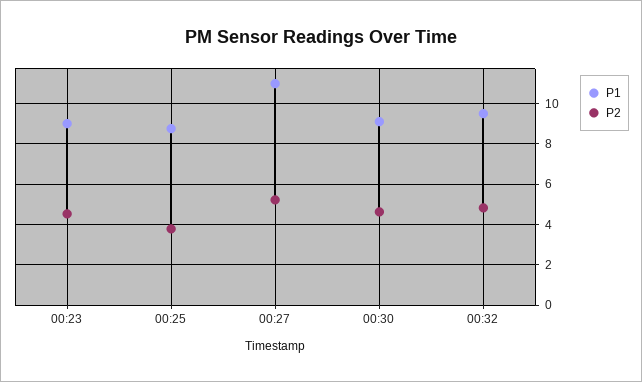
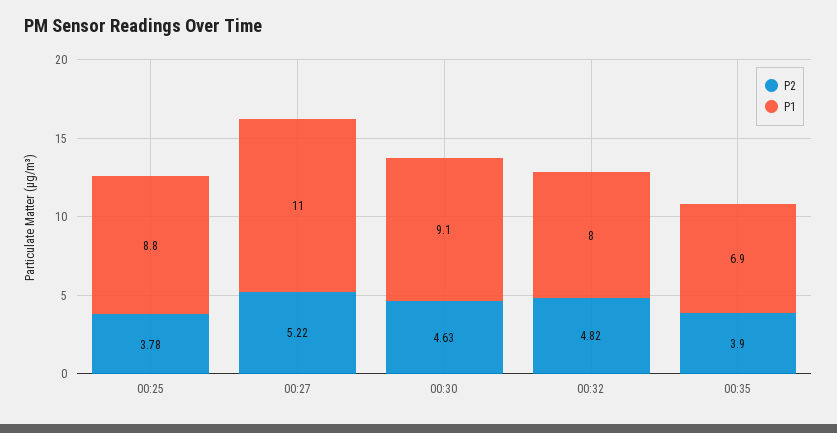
P1, 00:23: 9 -> none
P2, 00:23: 4.5 -> none
P1, 00:32: 9.5 -> 8
P2, 00:35: none -> 3.9
P1, 00:35: none -> 6.9

